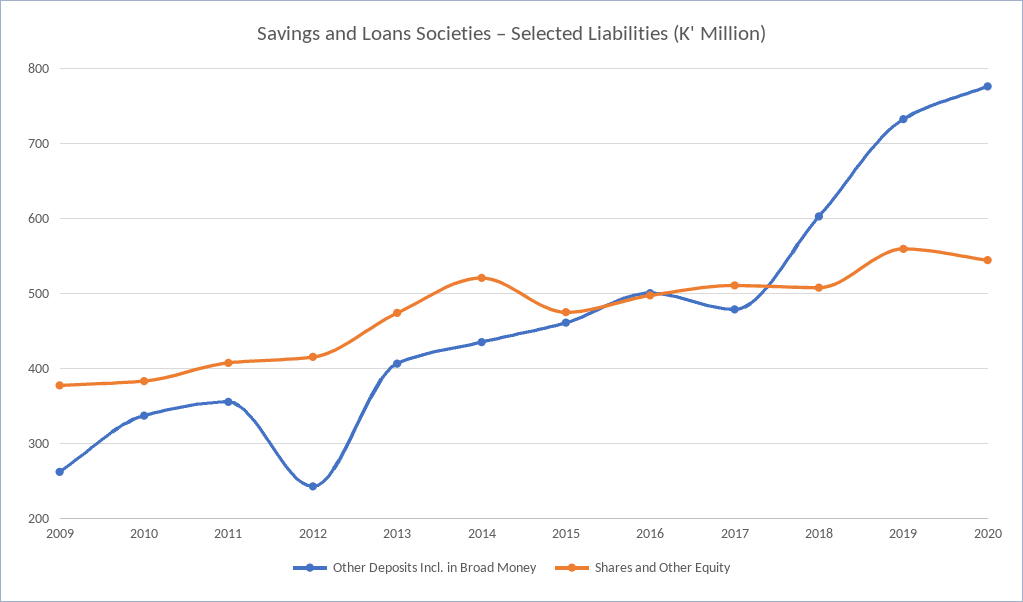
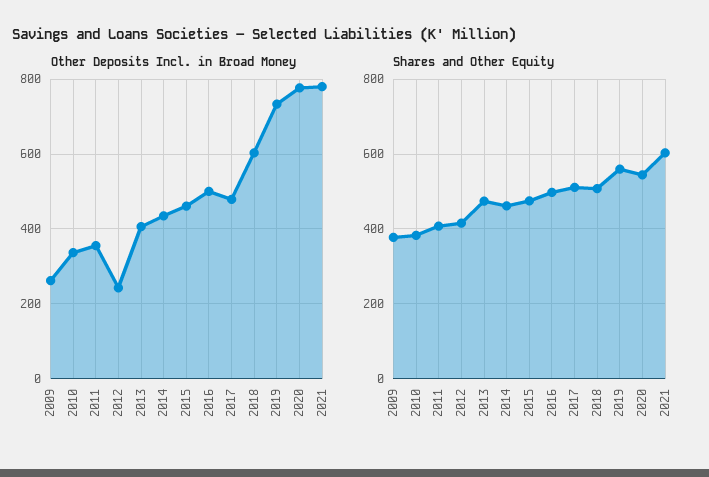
Shares and Other Equity, 2014: 520 -> 460
Other Deposits Incl. in Broad Money, 2021: none -> 780
Shares and Other Equity, 2021: none -> 600

